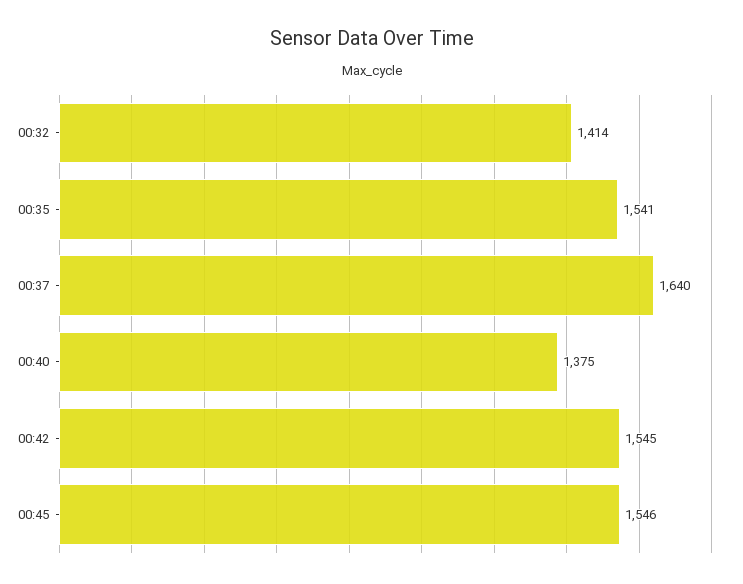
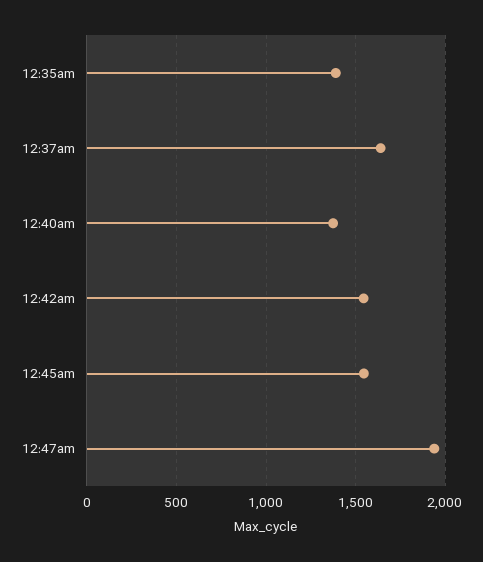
00:32: 1414 -> none
00:35: 1541 -> 1400
12:47am: none -> 1950

